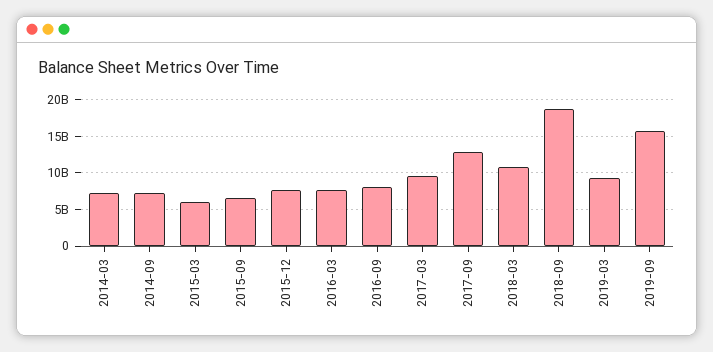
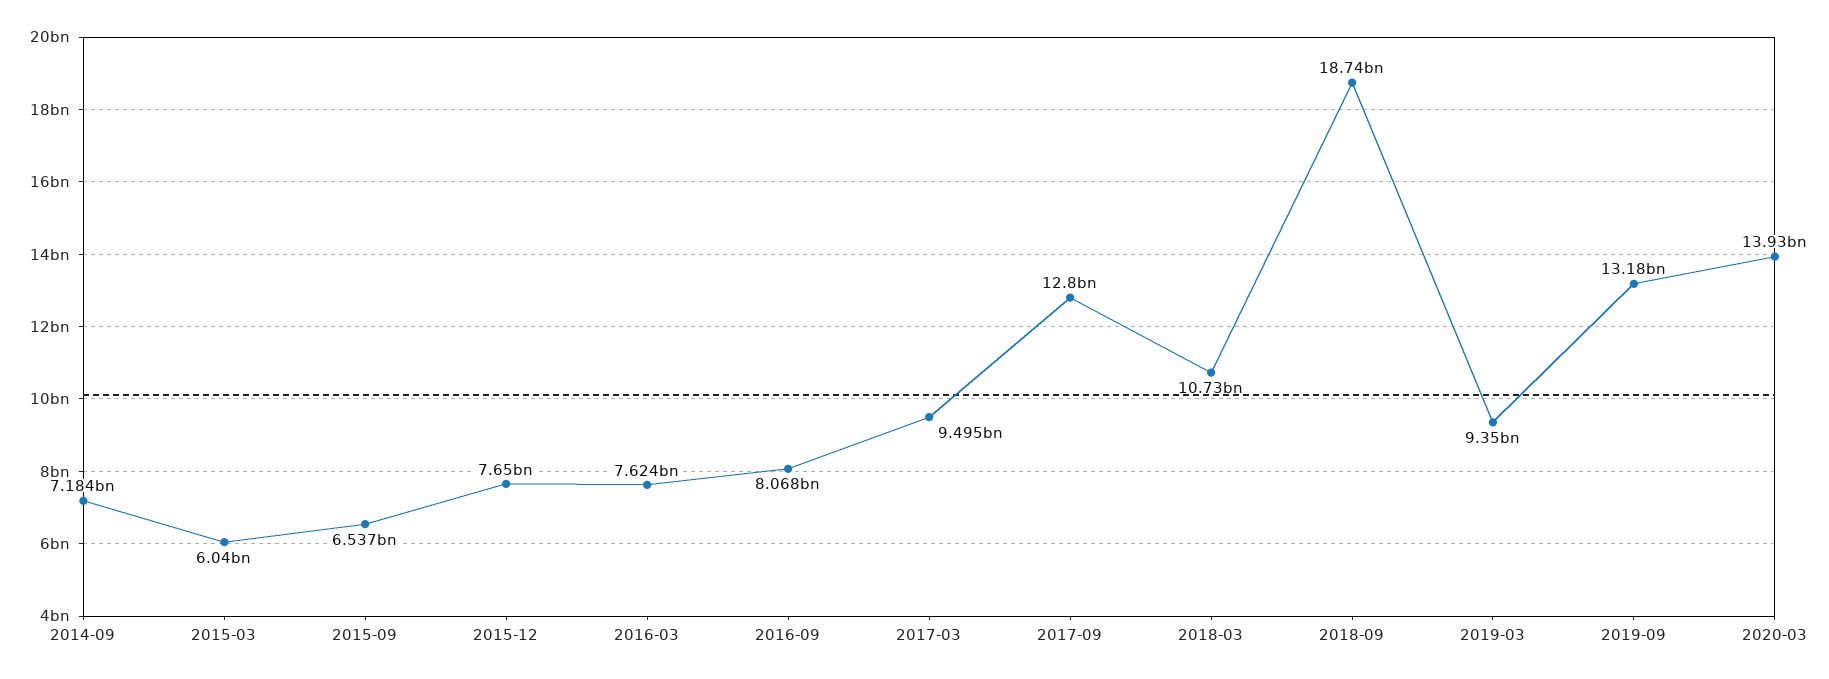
2014-03: 7000000000 -> none
2019-09: 16000000000 -> 13180000000
2020-03: none -> 13930000000

